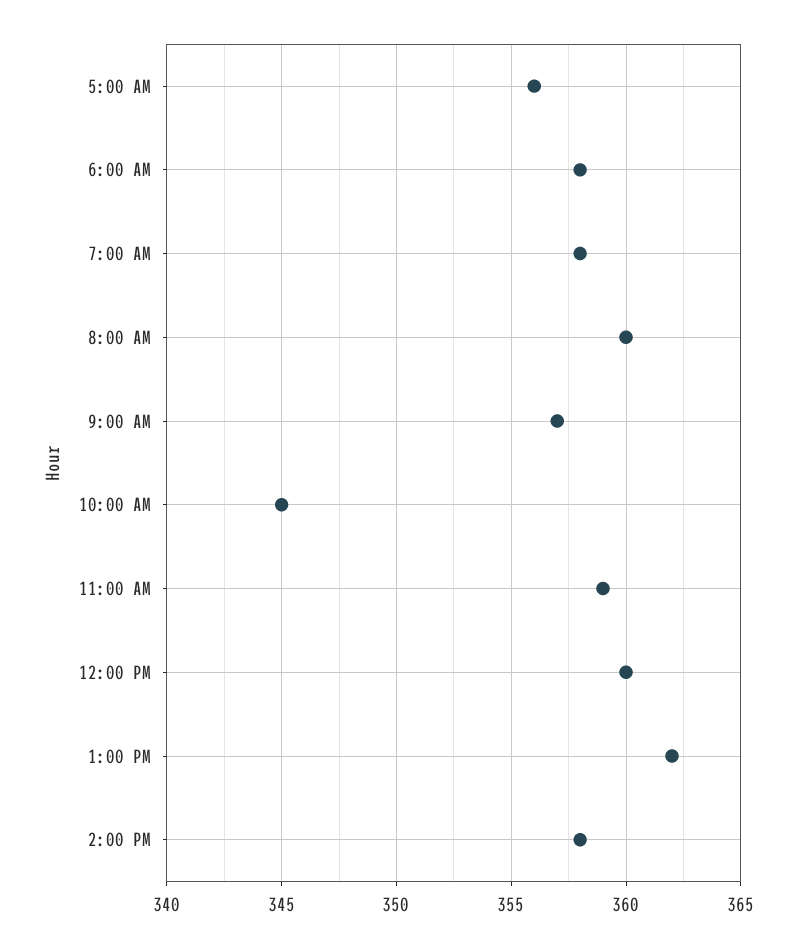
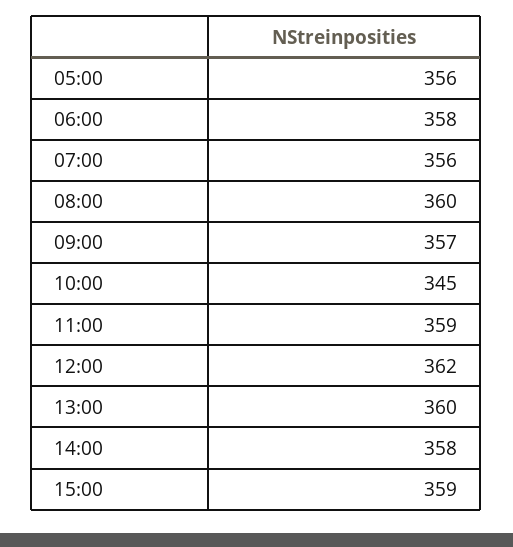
7:00 AM: 358 -> 356
12:00 PM: 360 -> 362
1:00 PM: 362 -> 360
15:00: none -> 359

